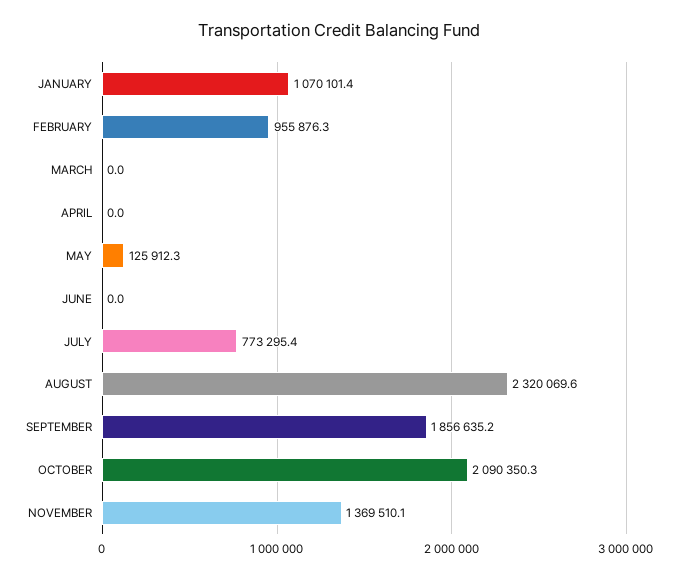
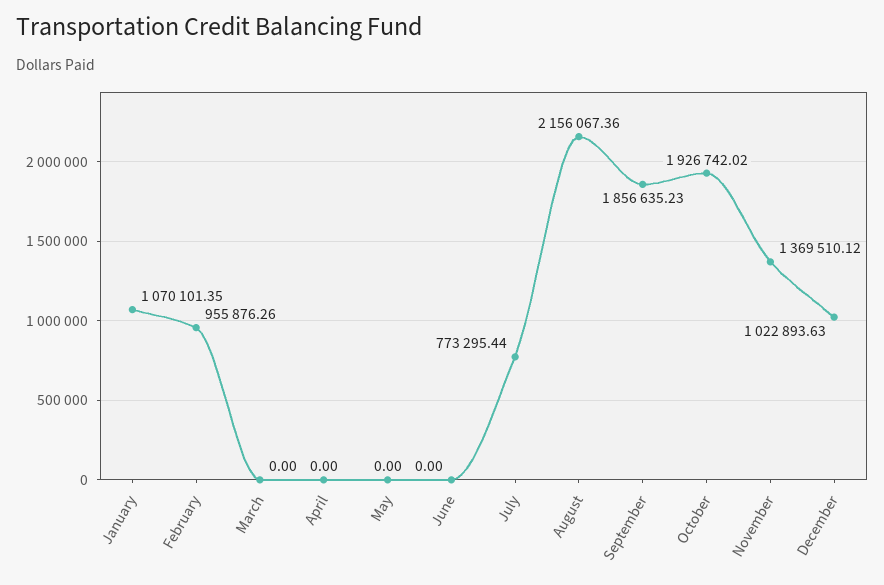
MAY: 125912.3 -> 0
AUGUST: 2320069.6 -> 2156067.36
OCTOBER: 2090350.3 -> 1926742.02
December: none -> 1022893.63

